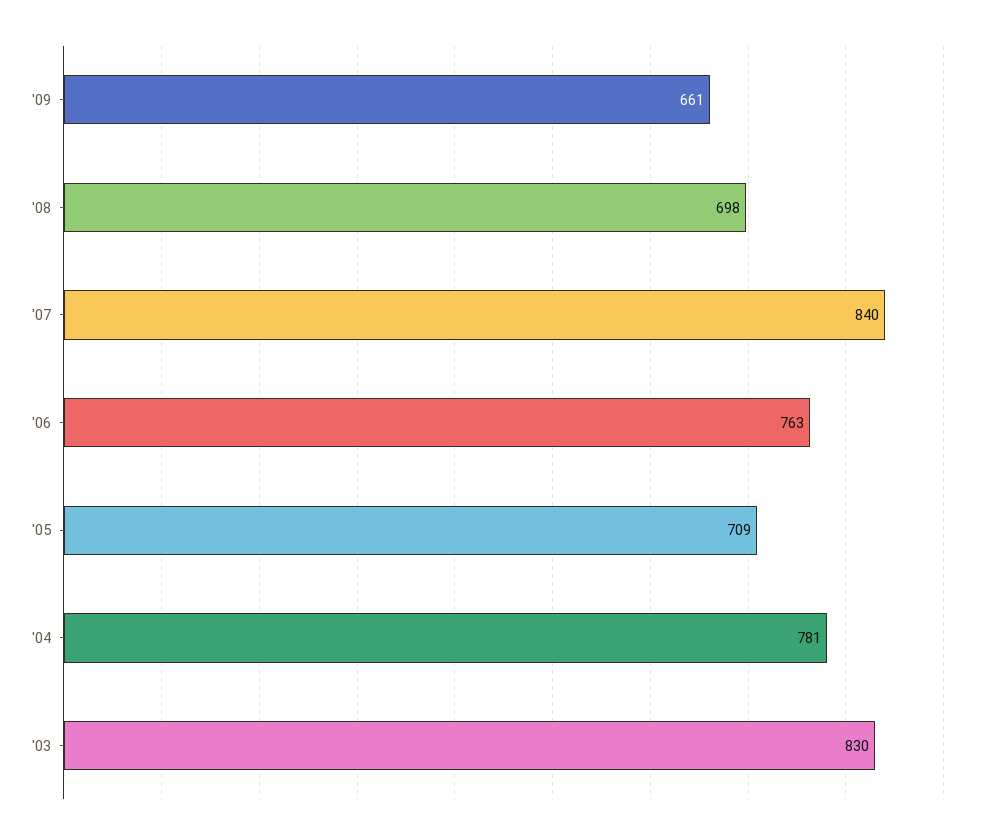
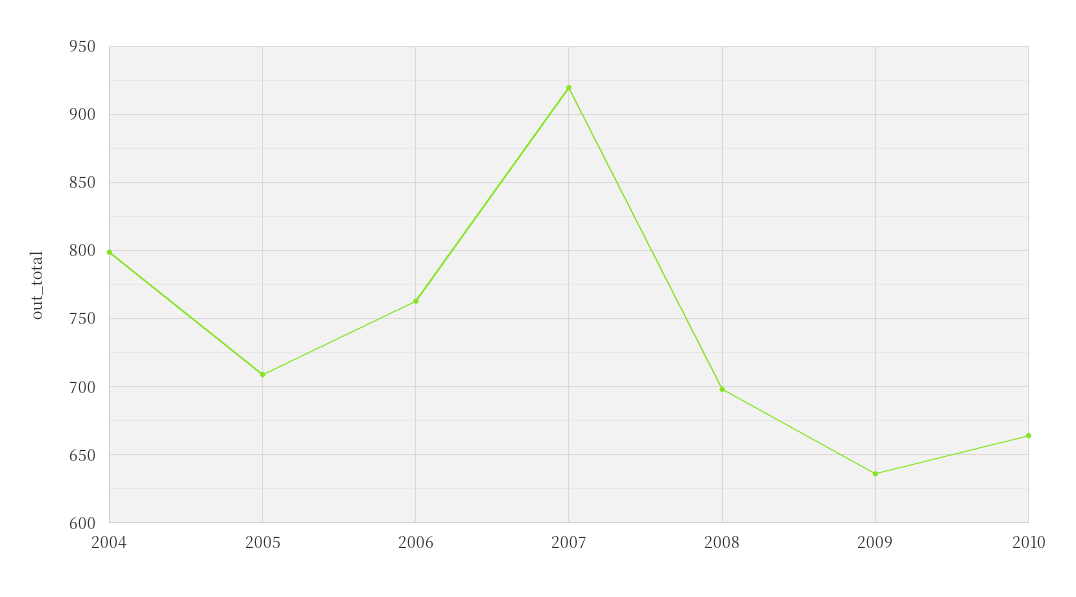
'09: 661 -> 635
'07: 840 -> 920
'04: 781 -> 800
'03: 830 -> none
2010: none -> 665

